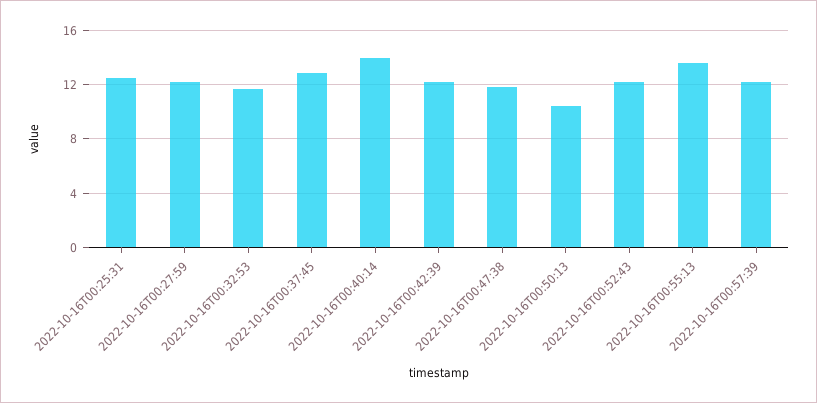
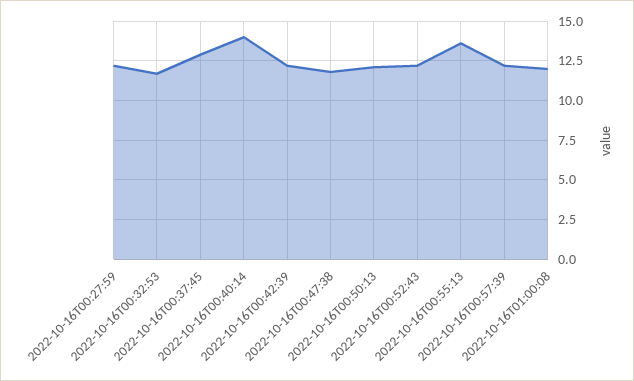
2022-10-16T00:25:31: 12.5 -> none
2022-10-16T00:50:13: 10.5 -> 12
2022-10-16T01:00:08: none -> 12

